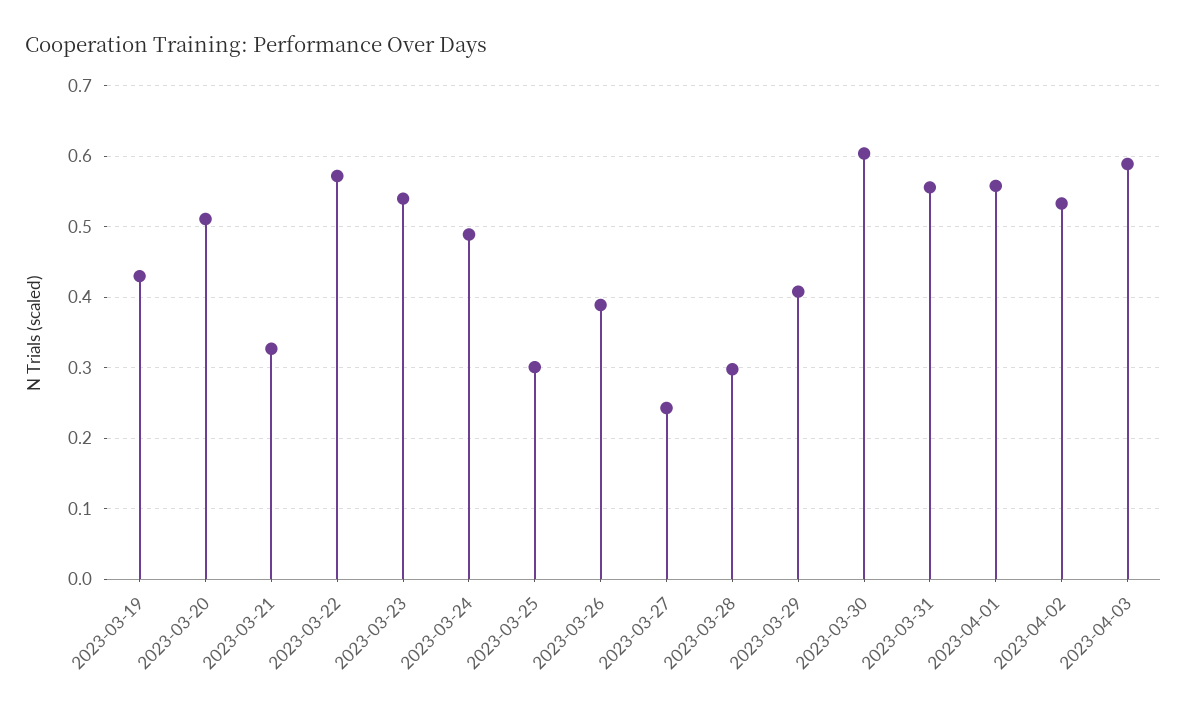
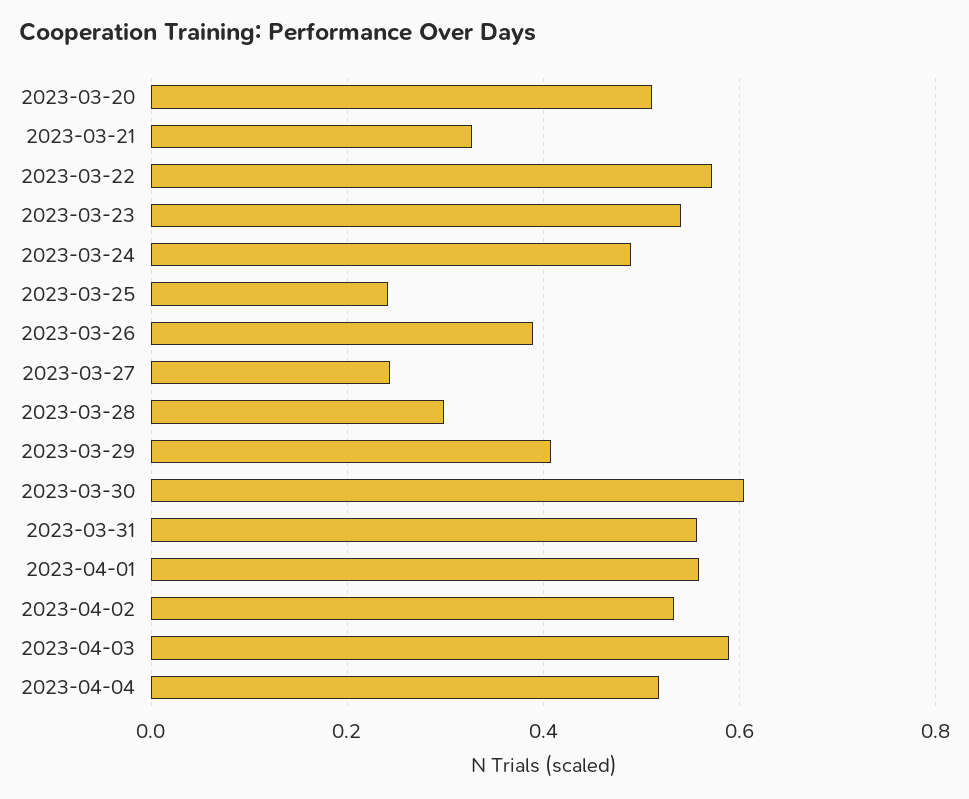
2023-03-19: 0.43 -> none
2023-03-25: 0.3 -> 0.24
2023-04-04: none -> 0.52

